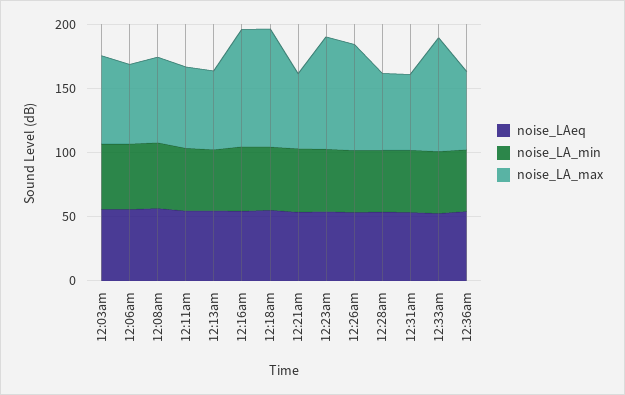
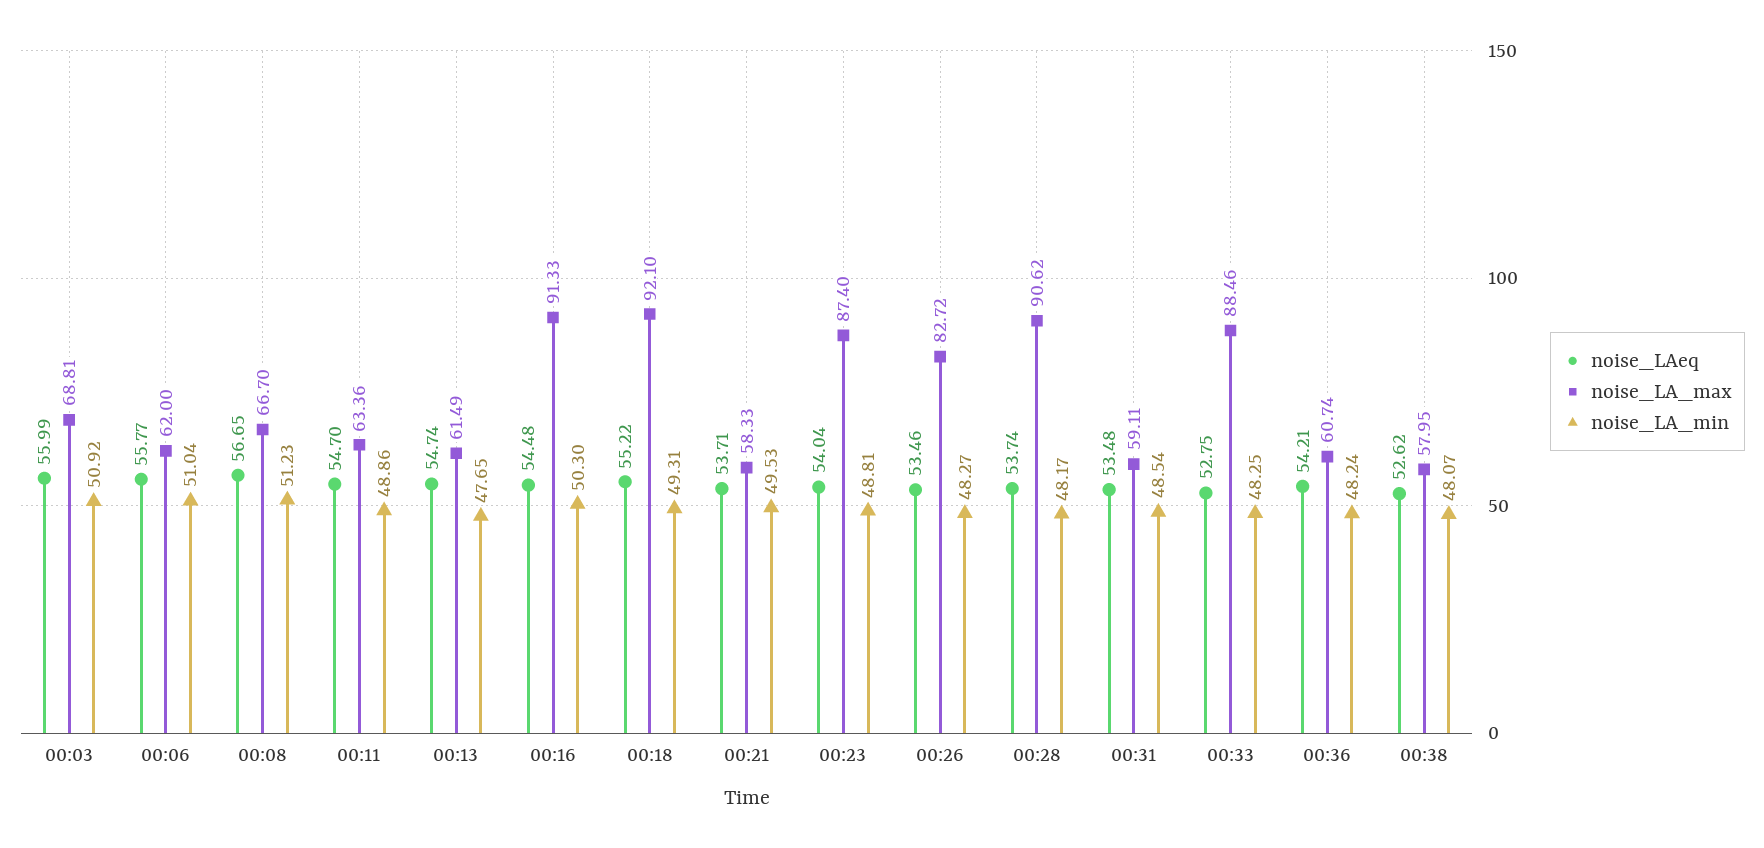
noise_LA_max, 12:28am: 60 -> 90.62
noise_LAeq, 00:38: none -> 52.62
noise_LA_max, 00:38: none -> 57.95
noise_LA_min, 00:38: none -> 48.07

